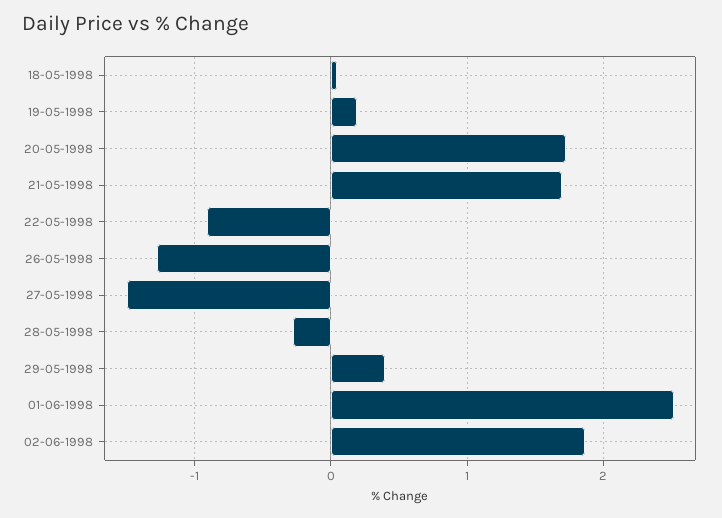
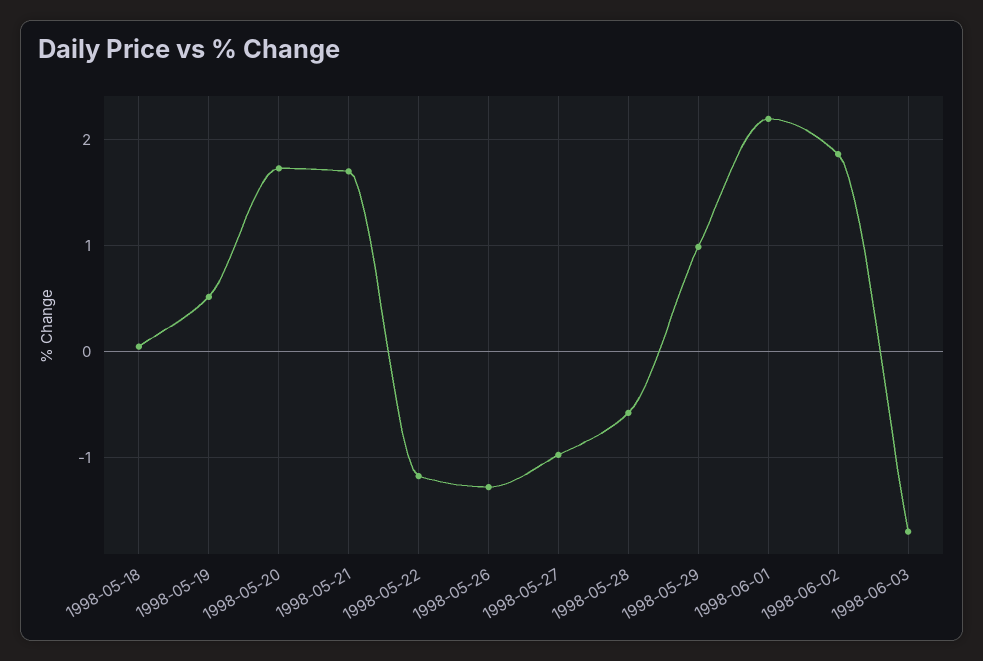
19-05-1998: 0.2 -> 0.5
22-05-1998: -0.9 -> -1.2
27-05-1998: -1.5 -> -1
28-05-1998: -0.3 -> -0.6
29-05-1998: 0.4 -> 1
01-06-1998: 2.5 -> 2.2
1998-06-03: none -> -1.7

